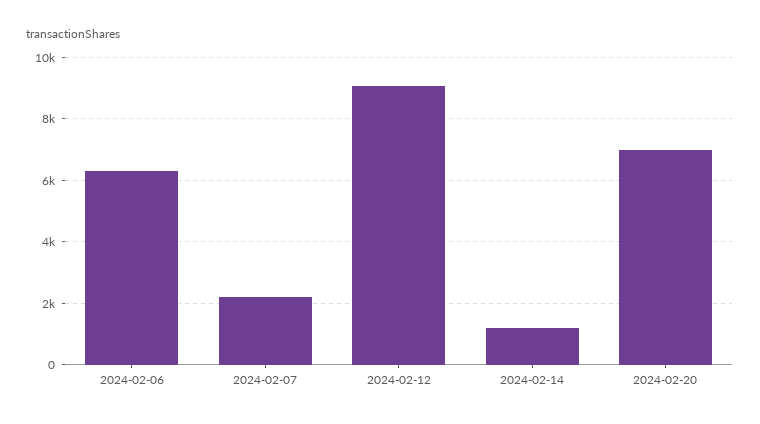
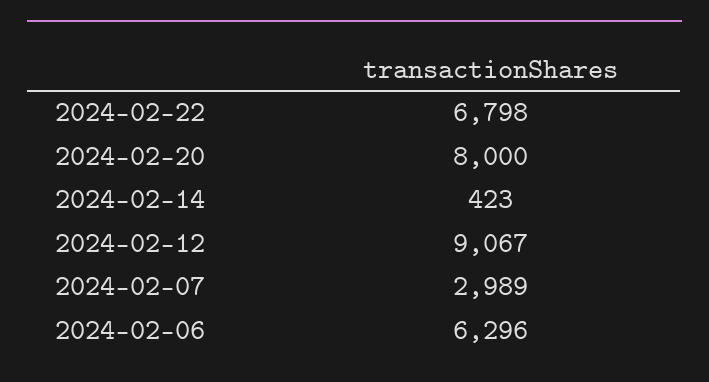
2024-02-07: 2200 -> 2989
2024-02-14: 1200 -> 423
2024-02-20: 7000 -> 8000
2024-02-22: none -> 6798

